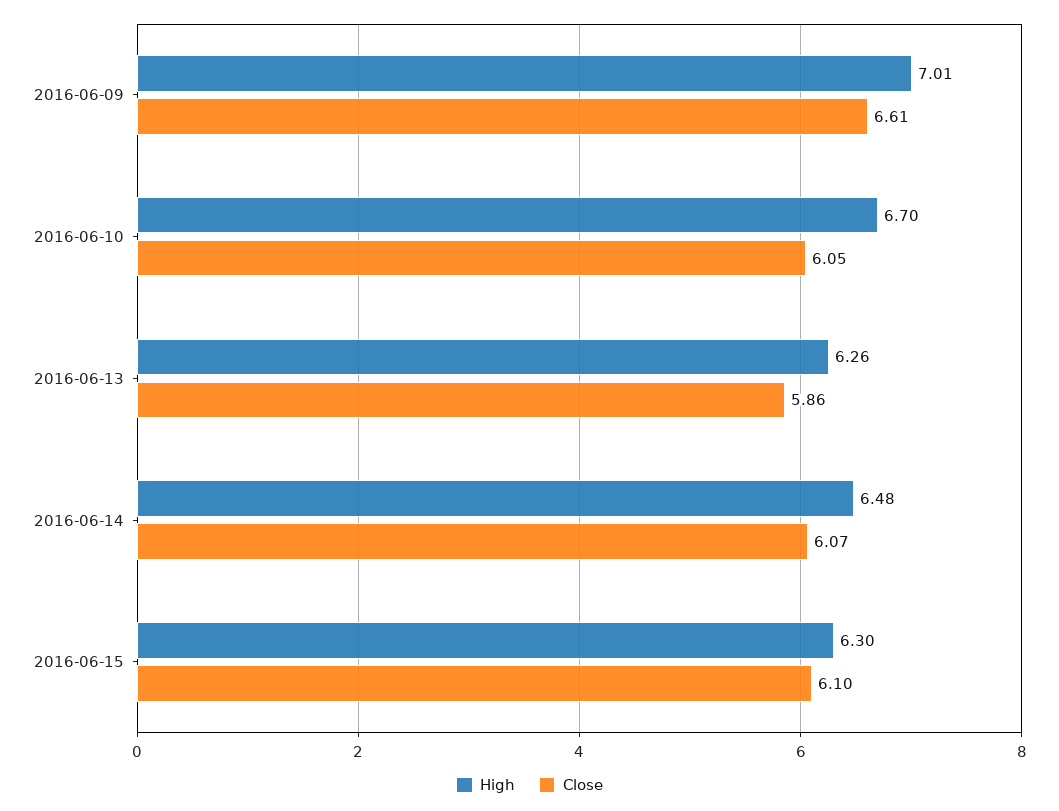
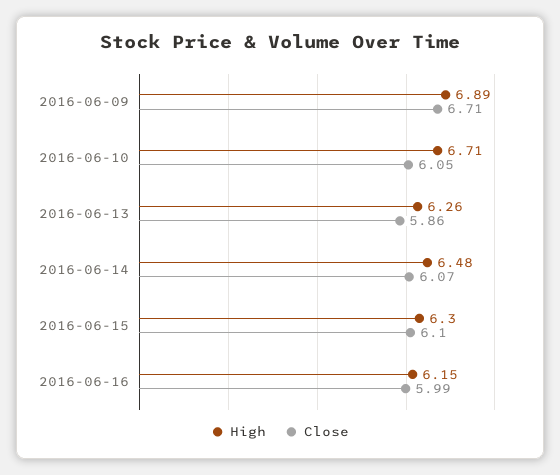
High, 2016-06-09: 7.01 -> 6.89
Close, 2016-06-09: 6.61 -> 6.71
High, 2016-06-10: 6.7 -> 6.71
High, 2016-06-16: none -> 6.15
Close, 2016-06-16: none -> 5.99

